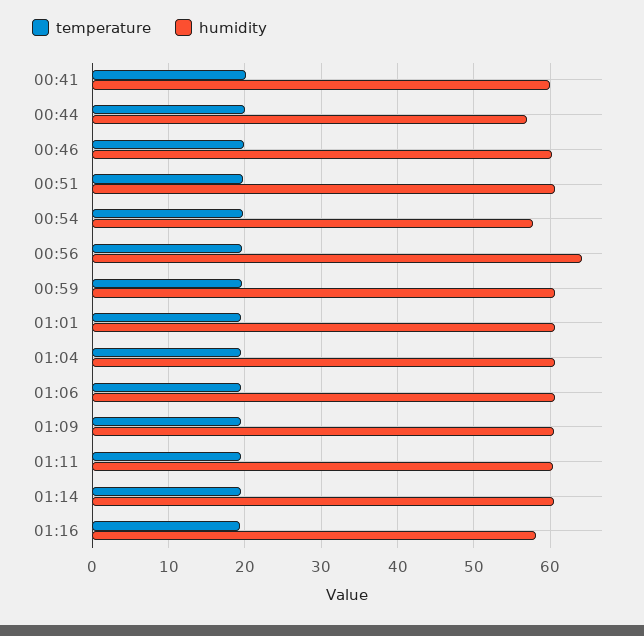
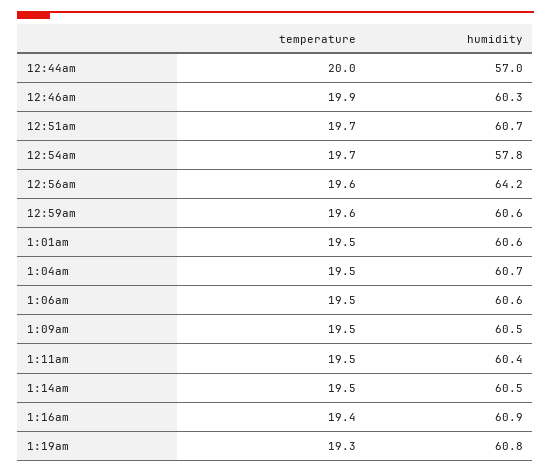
temperature, 00:41: 20 -> none
humidity, 00:41: 60 -> none
humidity, 01:16: 58 -> 60.9
temperature, 1:19am: none -> 19.3
humidity, 1:19am: none -> 60.8

